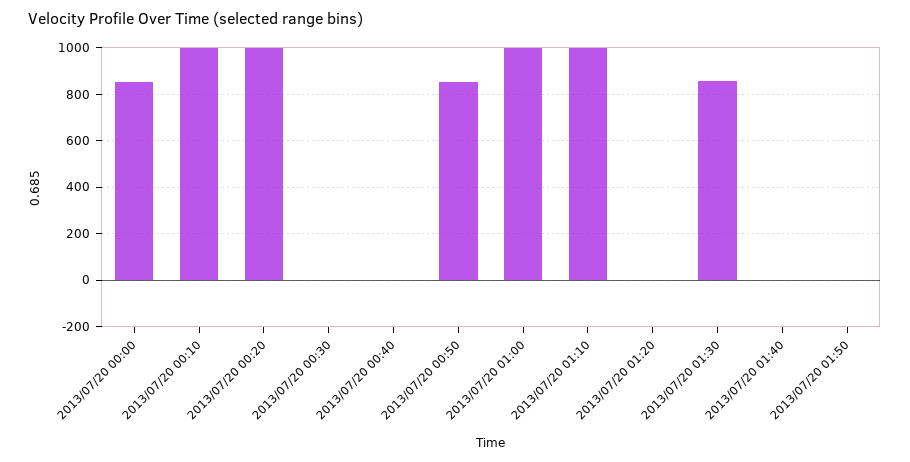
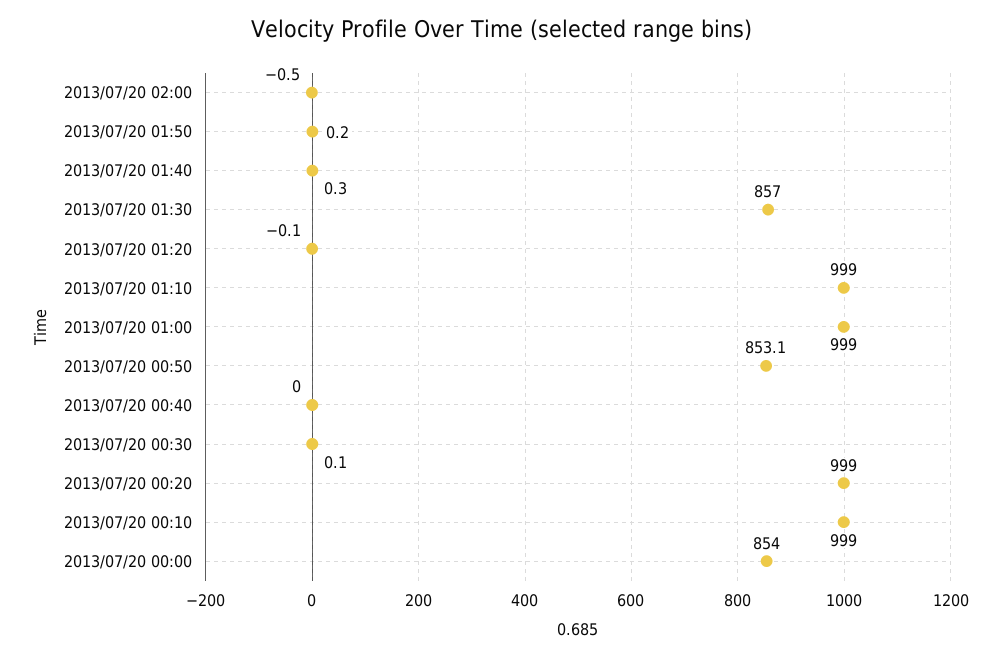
2013/07/20 02:00: none -> -0.5

